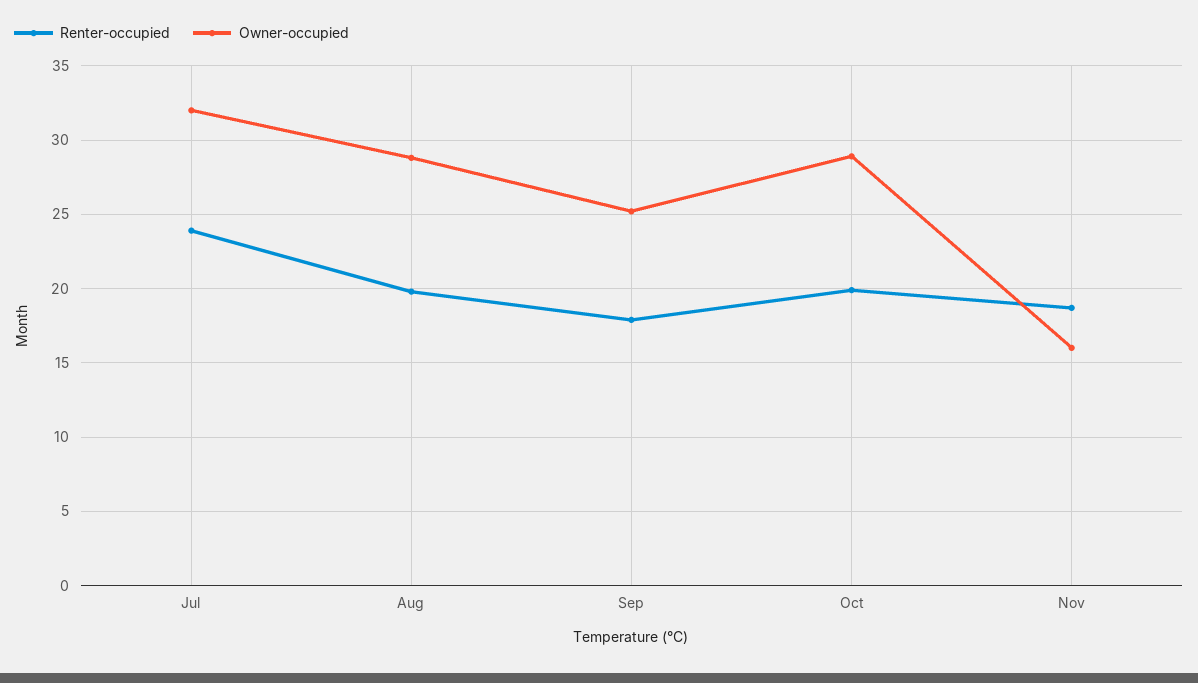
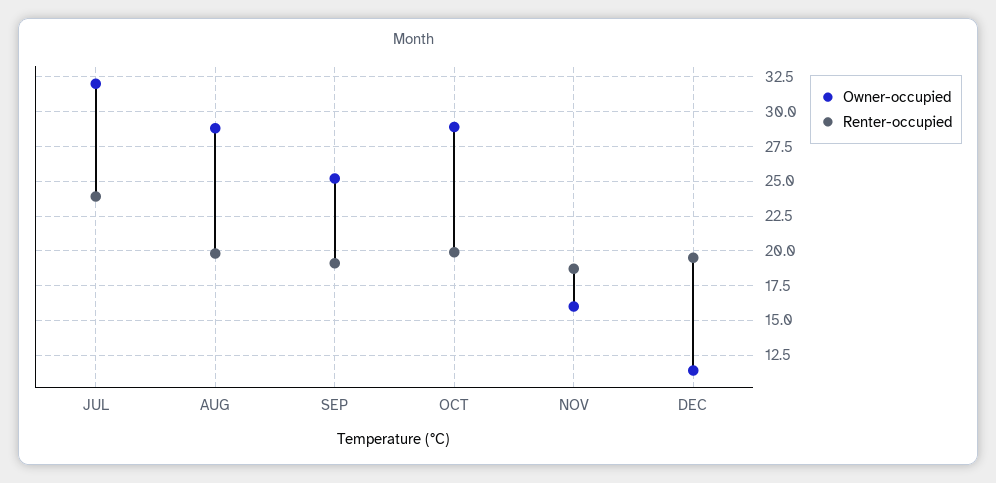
Renter-occupied, Sep: 18 -> 19
Owner-occupied, DEC: none -> 11.5
Renter-occupied, DEC: none -> 19.5

